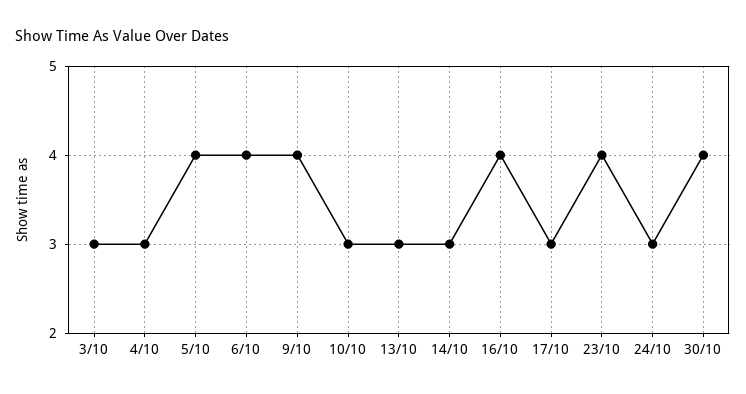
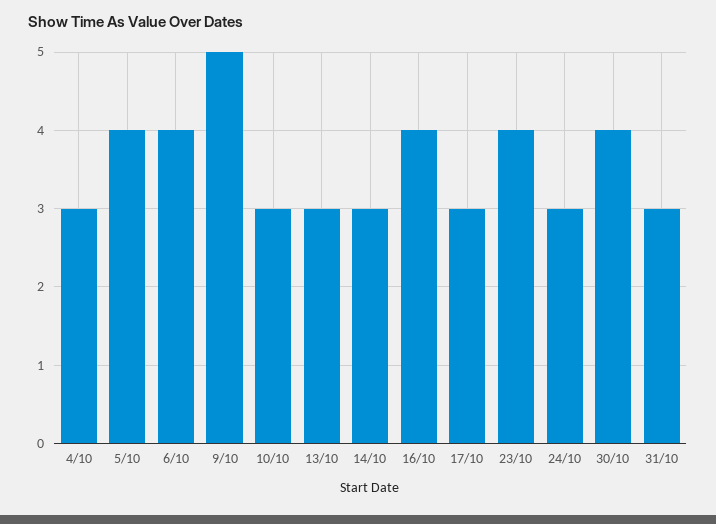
3/10: 3 -> none
9/10: 4 -> 5
31/10: none -> 3

